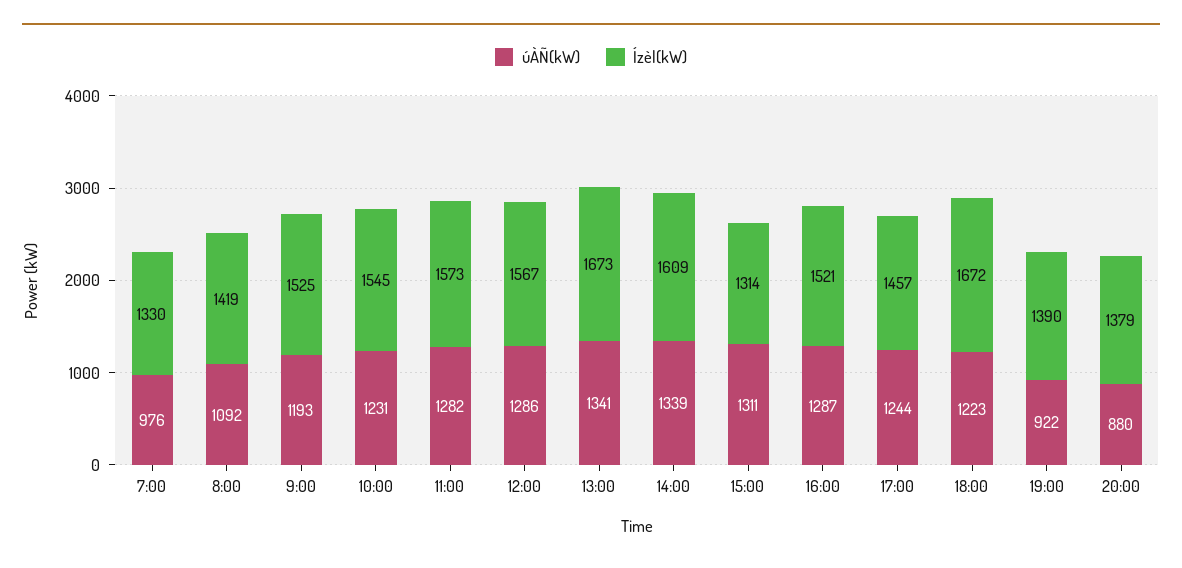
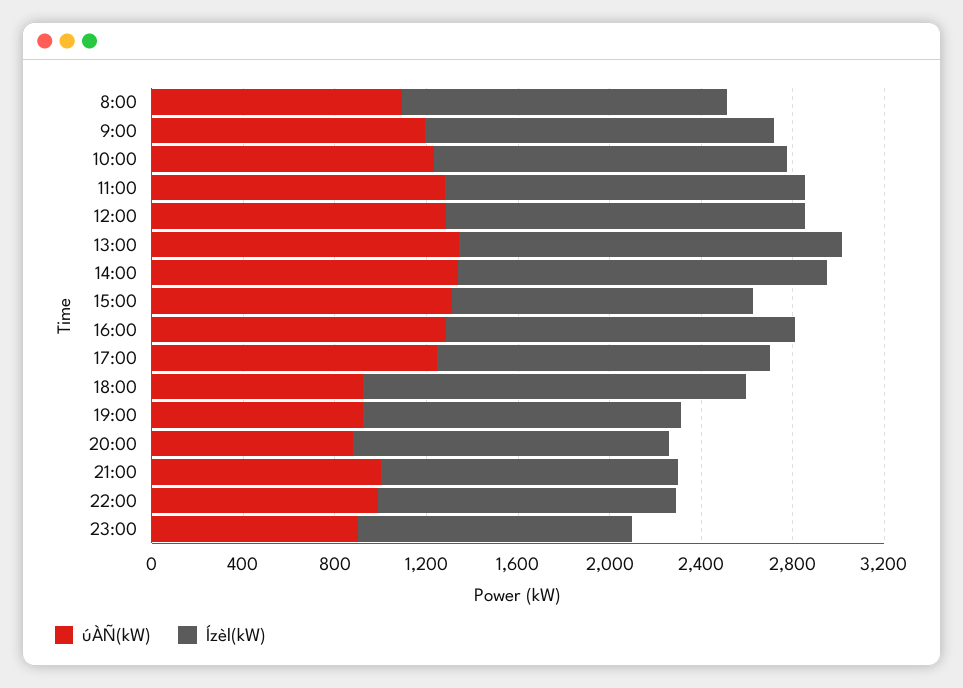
úÀÑ(kW), 7:00: 976 -> none
Ízèl(kW), 7:00: 1330 -> none
úÀÑ(kW), 18:00: 1223 -> 900
úÀÑ(kW), 21:00: none -> 1000
Ízèl(kW), 21:00: none -> 1300
úÀÑ(kW), 22:00: none -> 1000
Ízèl(kW), 22:00: none -> 1300
úÀÑ(kW), 23:00: none -> 900
Ízèl(kW), 23:00: none -> 1200

